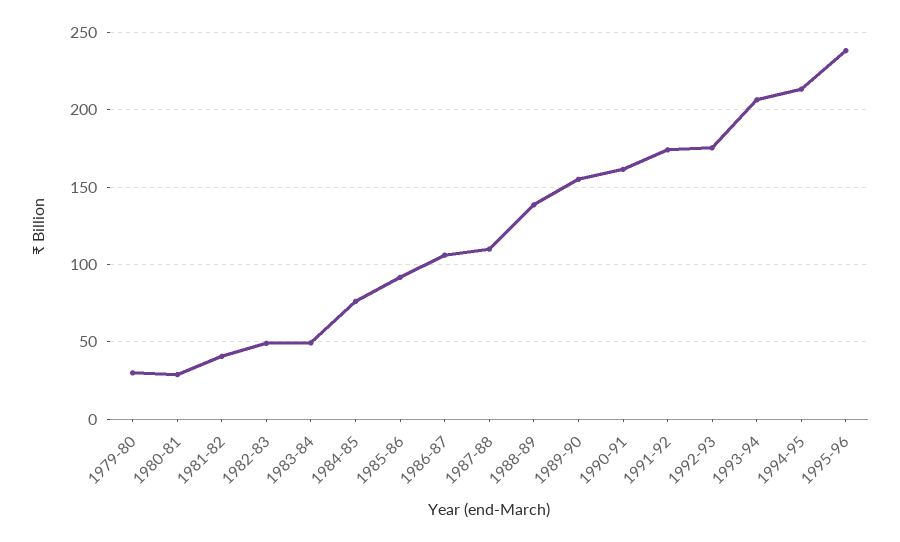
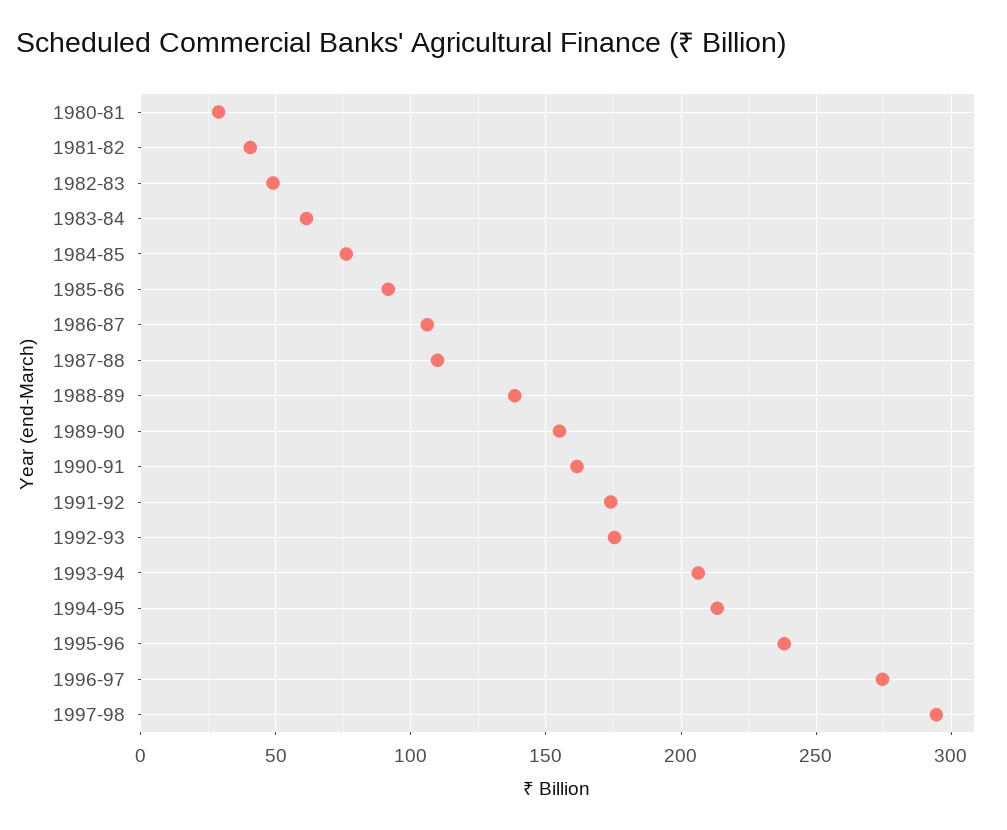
1979-80: 30 -> none
1983-84: 50 -> 60
1996-97: none -> 275
1997-98: none -> 295

